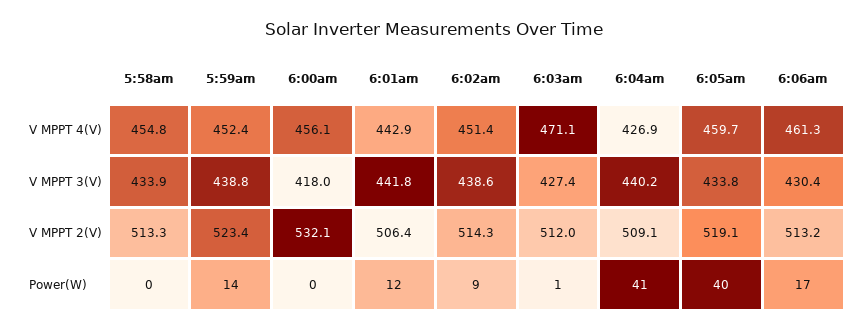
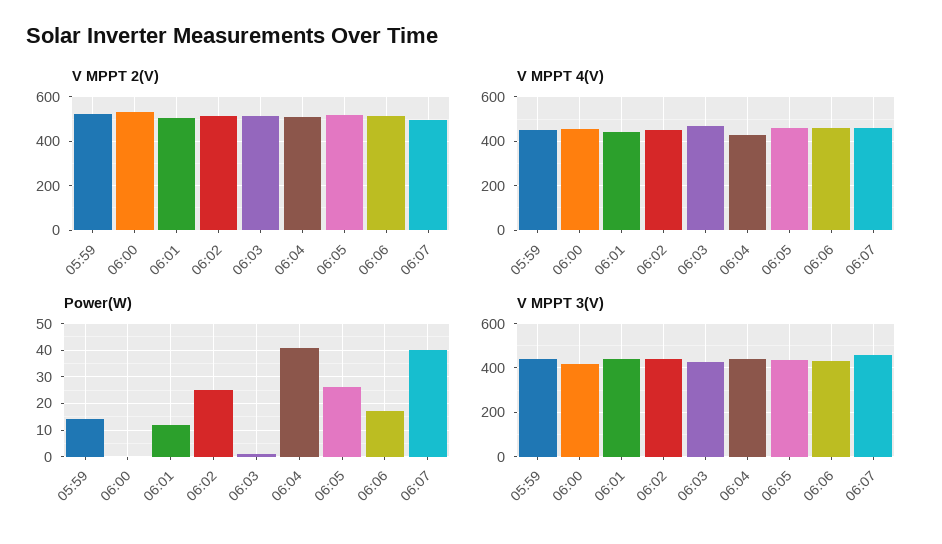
V MPPT 4(V), 5:58am: 454.8 -> none
V MPPT 3(V), 5:58am: 433.9 -> none
V MPPT 2(V), 5:58am: 513.3 -> none
Power(W), 5:58am: 0 -> none
Power(W), 6:02am: 9 -> 25
Power(W), 6:05am: 40 -> 25
V MPPT 2(V), 06:07: none -> 500
V MPPT 4(V), 06:07: none -> 450
Power(W), 06:07: none -> 40
V MPPT 3(V), 06:07: none -> 450

